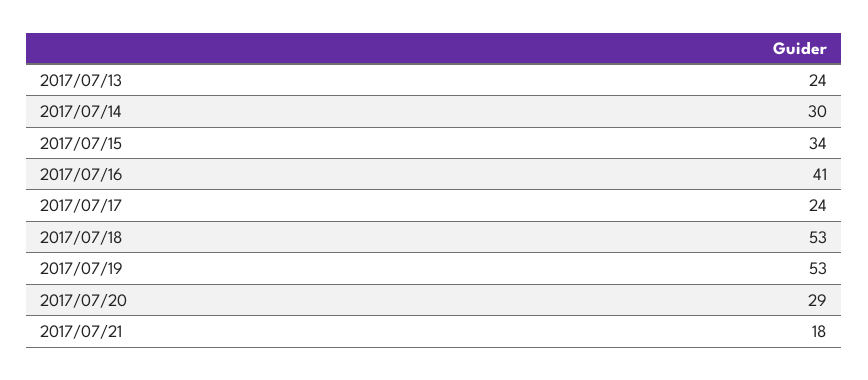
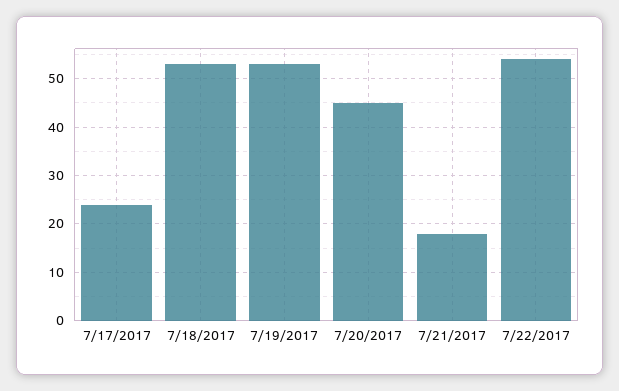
2017/07/13: 24 -> none
2017/07/14: 30 -> none
2017/07/15: 34 -> none
2017/07/16: 41 -> none
2017/07/20: 29 -> 45
7/22/2017: none -> 55

